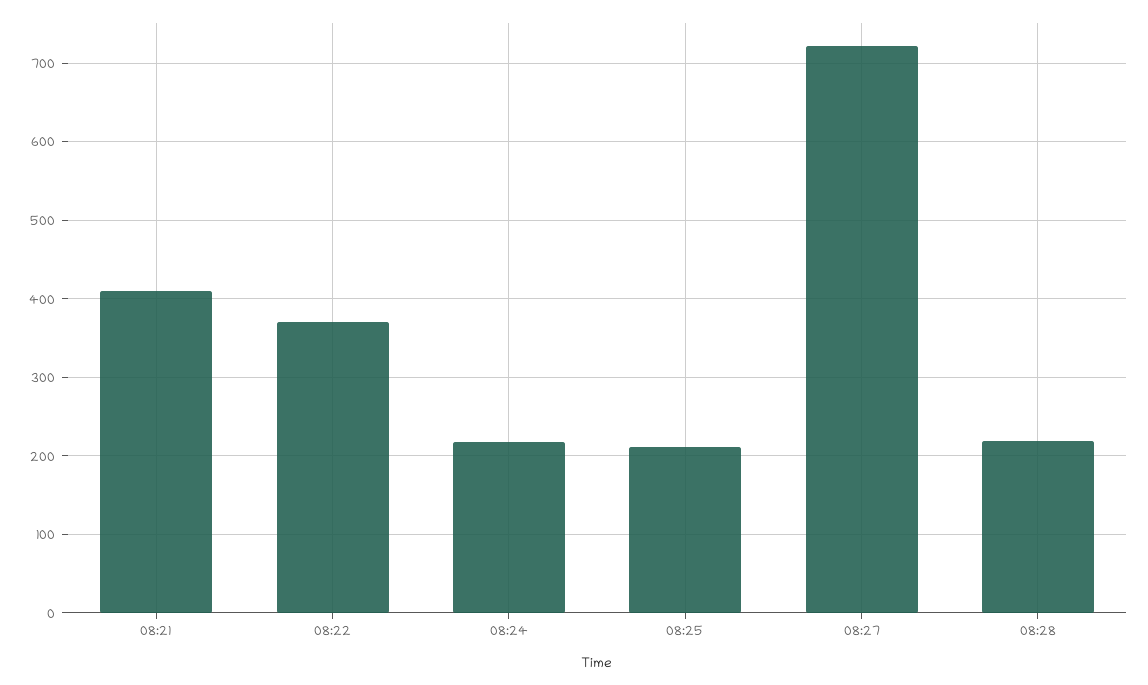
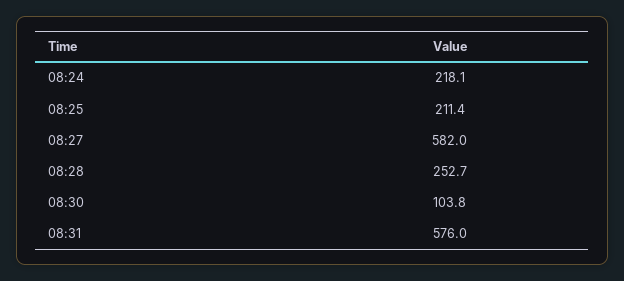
08:21: 410 -> none
08:22: 370 -> none
08:27: 720 -> 582
08:28: 220 -> 252.7
08:30: none -> 103.8
08:31: none -> 576

